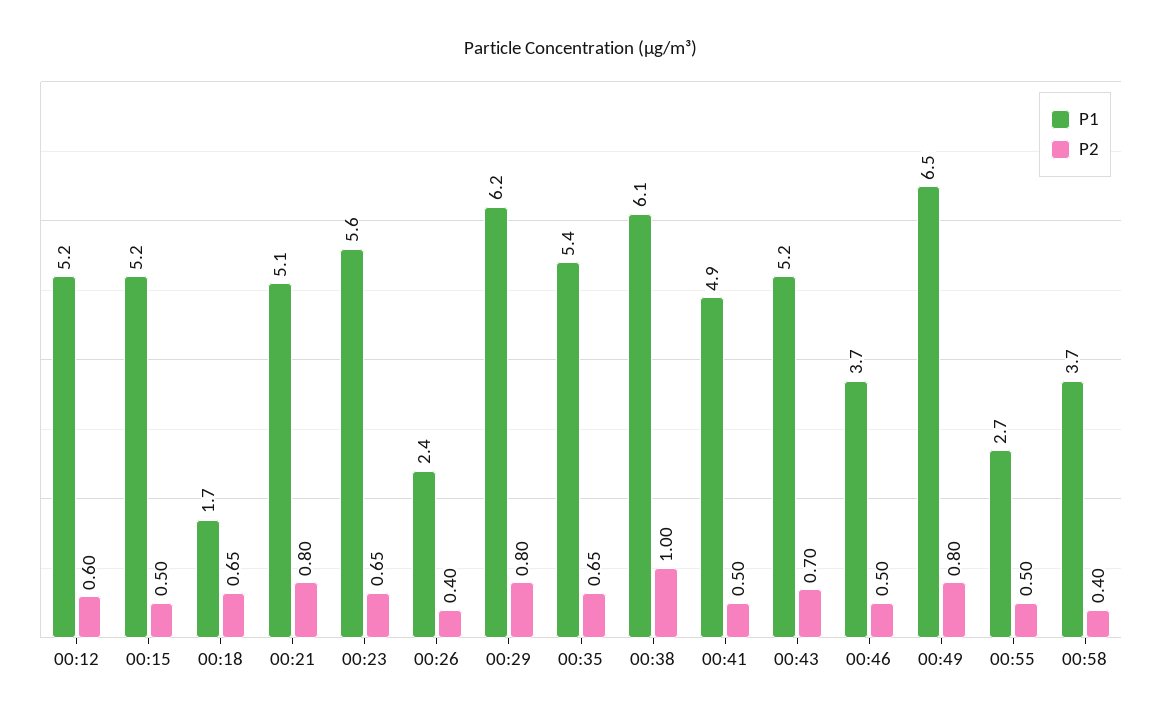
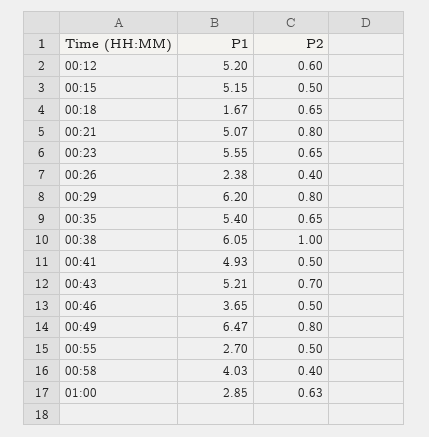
P1, 00:58: 3.7 -> 4.03
P1, 01:00: none -> 2.85
P2, 01:00: none -> 0.63

